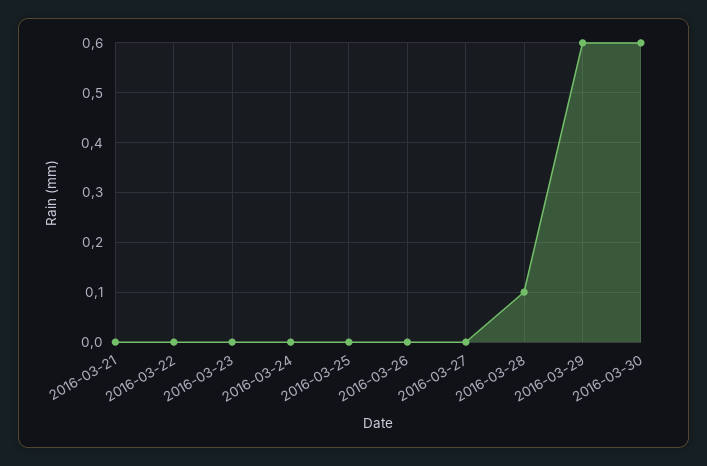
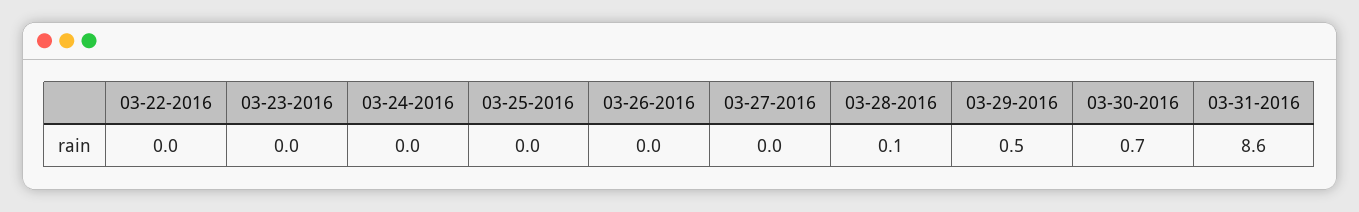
2016-03-21: 0 -> none
2016-03-29: 0.6 -> 0.5
2016-03-30: 0.6 -> 0.7
03-31-2016: none -> 8.6

